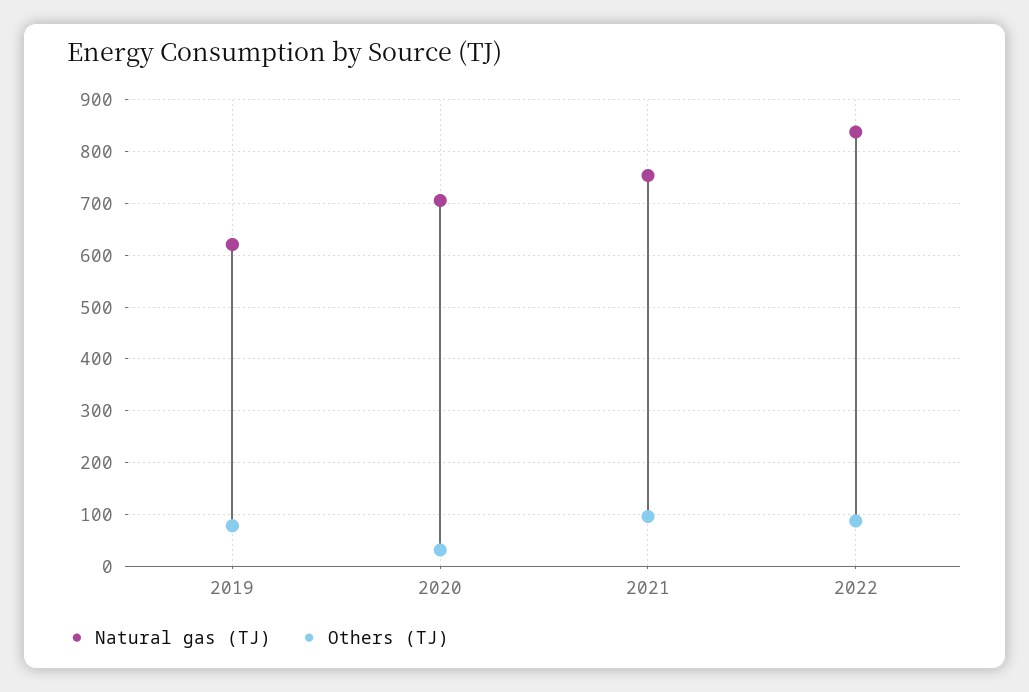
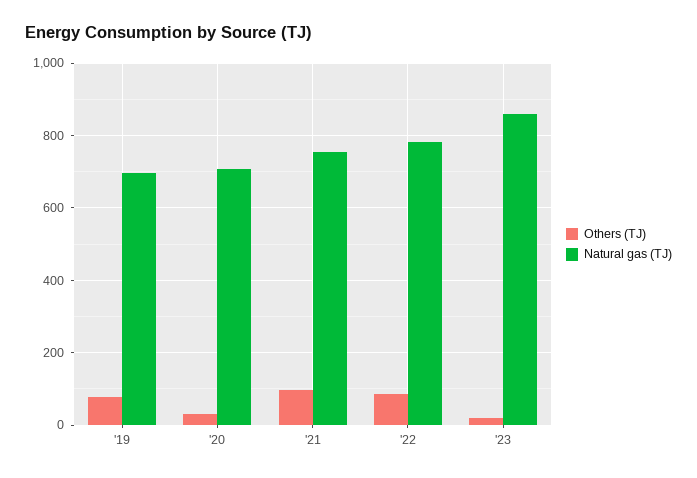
Natural gas (TJ), 2019: 620 -> 700
Natural gas (TJ), 2022: 840 -> 780
Others (TJ), '23: none -> 20
Natural gas (TJ), '23: none -> 860

